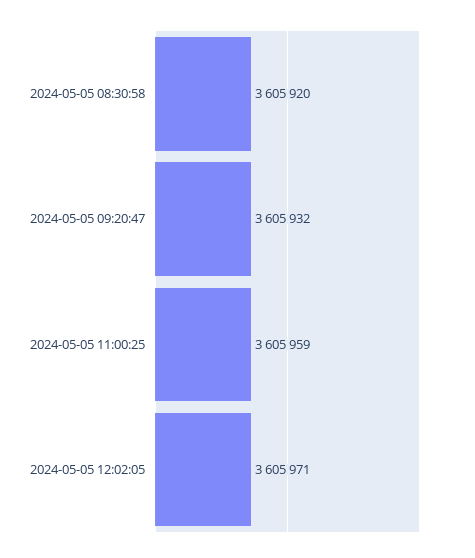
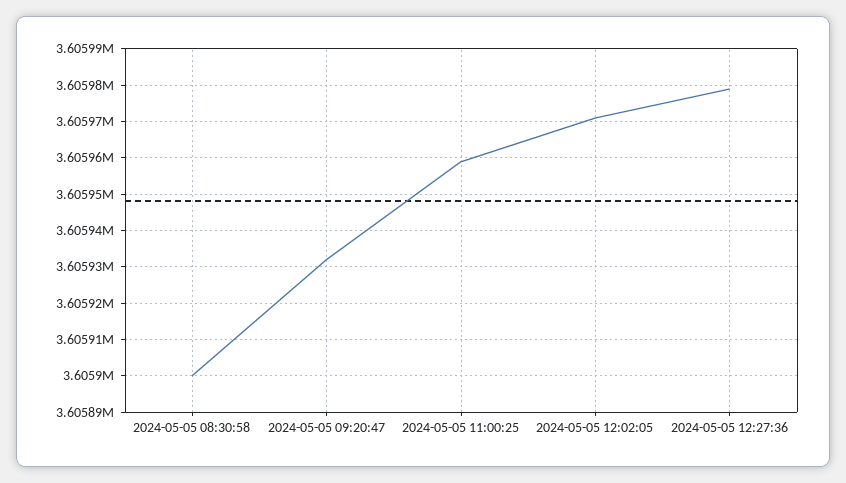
2024-05-05 08:30:58: 3605920 -> 3605900
2024-05-05 12:27:36: none -> 3605980

